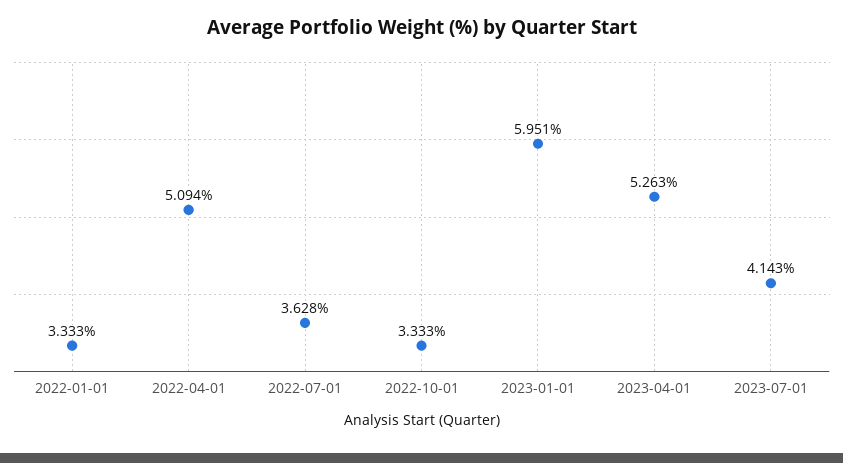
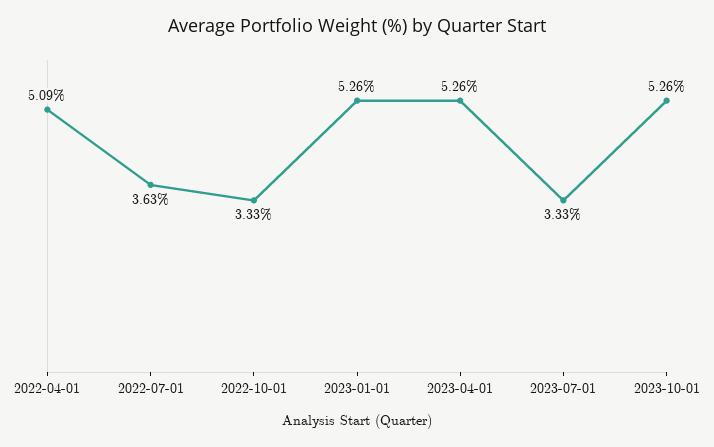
2022-01-01: 3.333 -> none
2023-01-01: 5.951 -> 5.26
2023-07-01: 4.143 -> 3.33
2023-10-01: none -> 5.26

